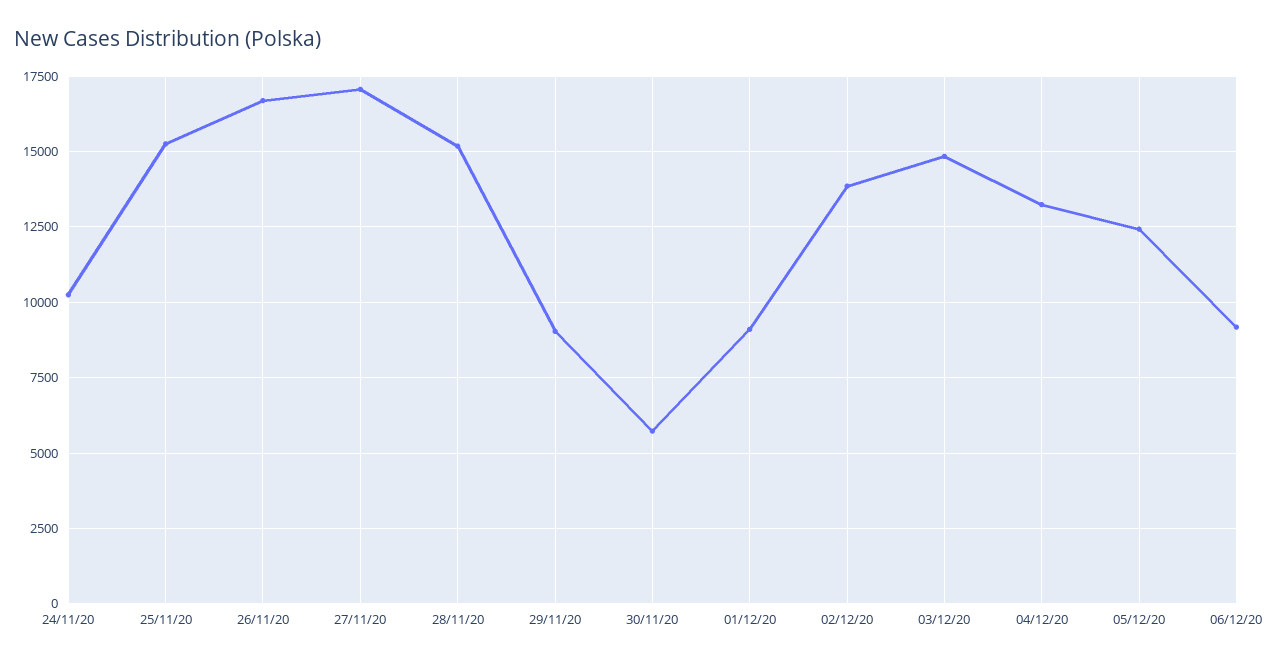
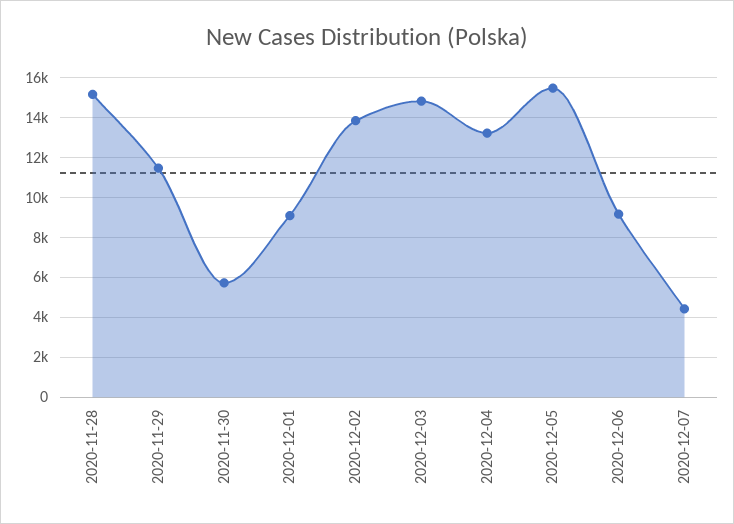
24/11/20: 10250 -> none
25/11/20: 15250 -> none
26/11/20: 16750 -> none
27/11/20: 17000 -> none
29/11/20: 9000 -> 11500
05/12/20: 12500 -> 15500
2020-12-07: none -> 4500

